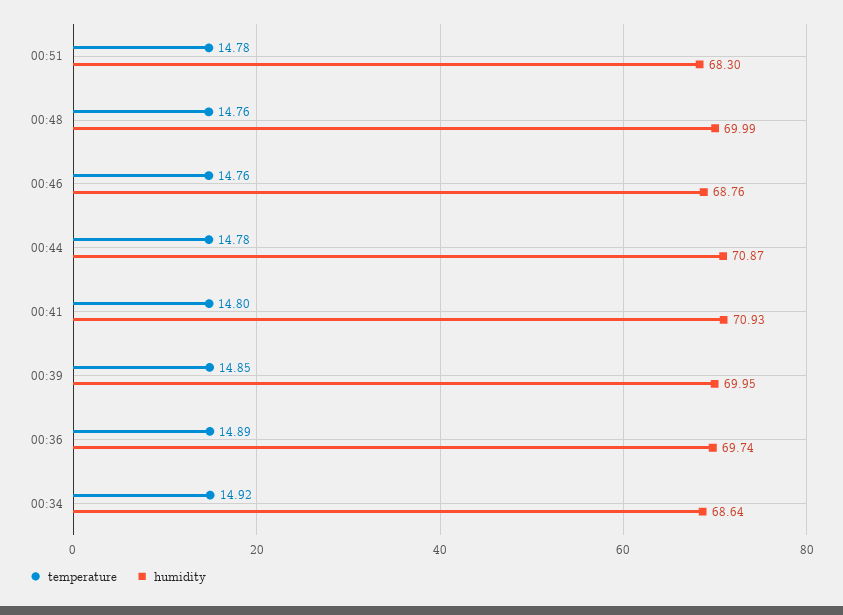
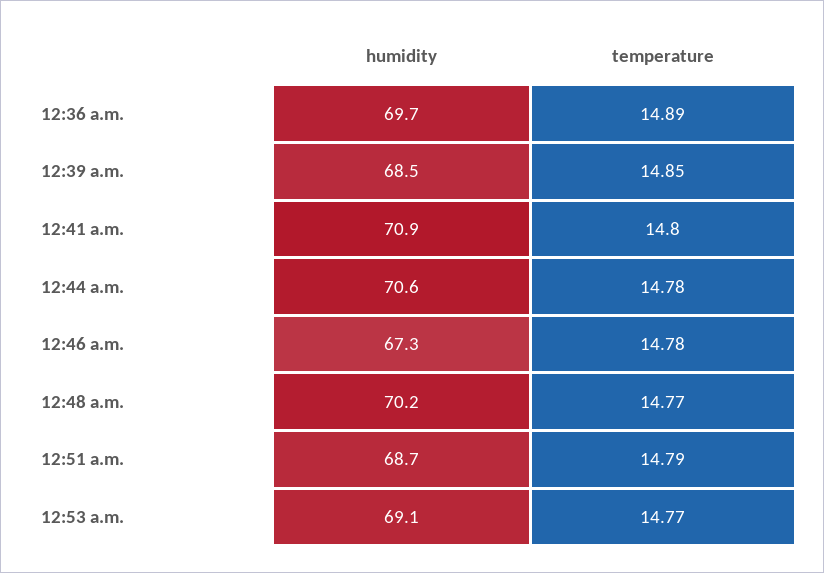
temperature, 00:51: 14.78 -> 14.79
humidity, 00:51: 68.3 -> 68.7
temperature, 00:48: 14.76 -> 14.77
humidity, 00:48: 69.99 -> 70.2
temperature, 00:46: 14.76 -> 14.78
humidity, 00:46: 68.76 -> 67.3
humidity, 00:44: 70.87 -> 70.6
humidity, 00:39: 69.95 -> 68.5
temperature, 00:34: 14.92 -> none
humidity, 00:34: 68.64 -> none
humidity, 12:53 a.m.: none -> 69.1
temperature, 12:53 a.m.: none -> 14.77

